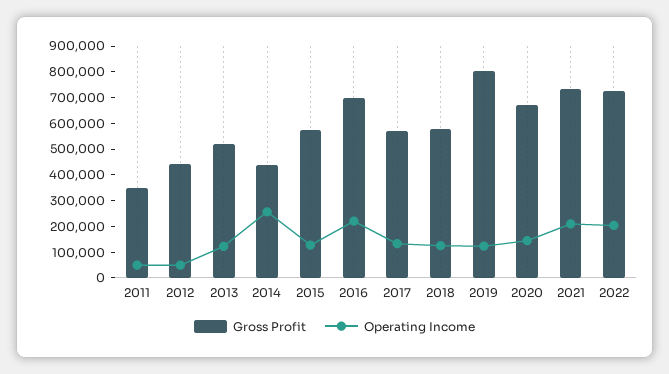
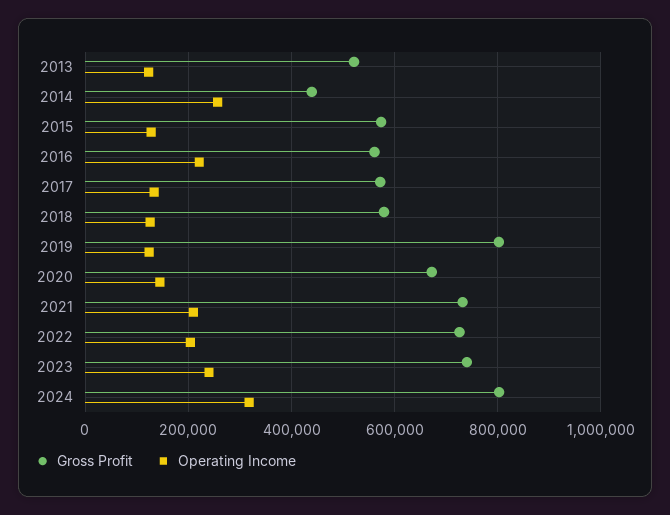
Gross Profit, 2011: 350000 -> none
Operating Income, 2011: 50000 -> none
Gross Profit, 2012: 450000 -> none
Operating Income, 2012: 50000 -> none
Gross Profit, 2016: 700000 -> 560000
Gross Profit, 2023: none -> 740000
Operating Income, 2023: none -> 240000
Gross Profit, 2024: none -> 800000
Operating Income, 2024: none -> 320000

